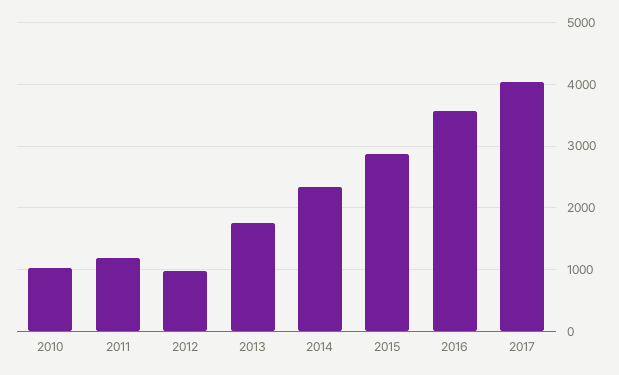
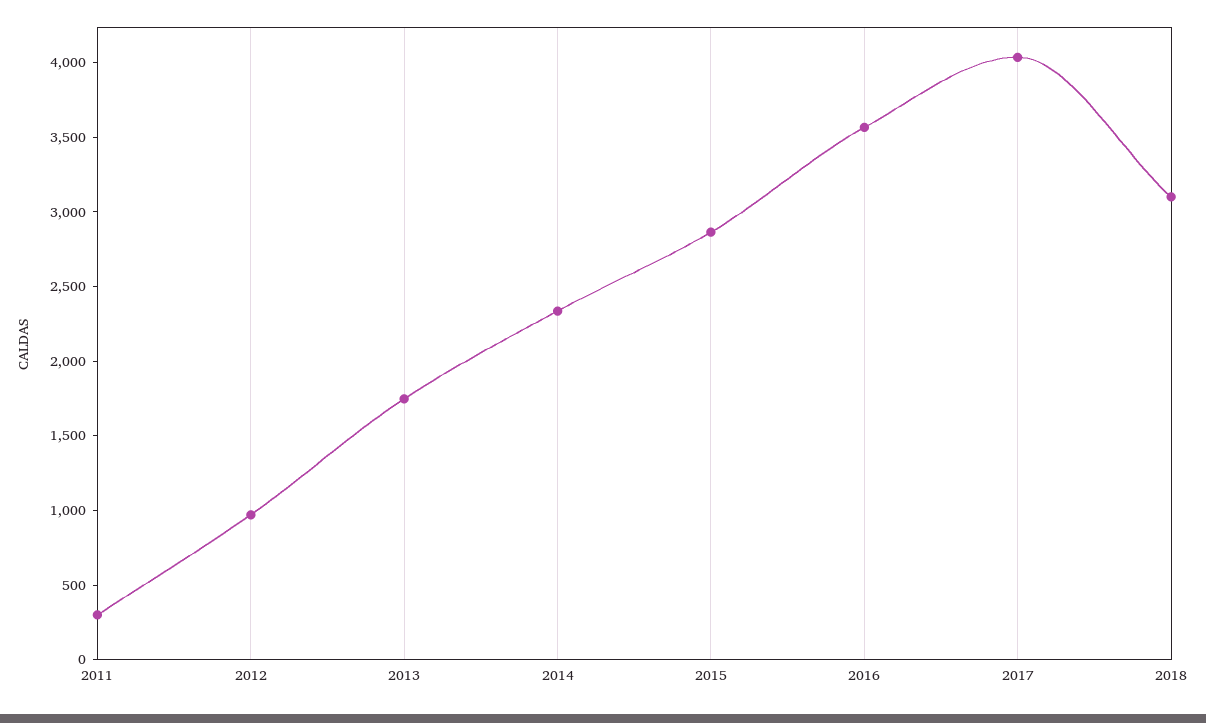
2010: 1000 -> none
2011: 1200 -> 300
2018: none -> 3100

